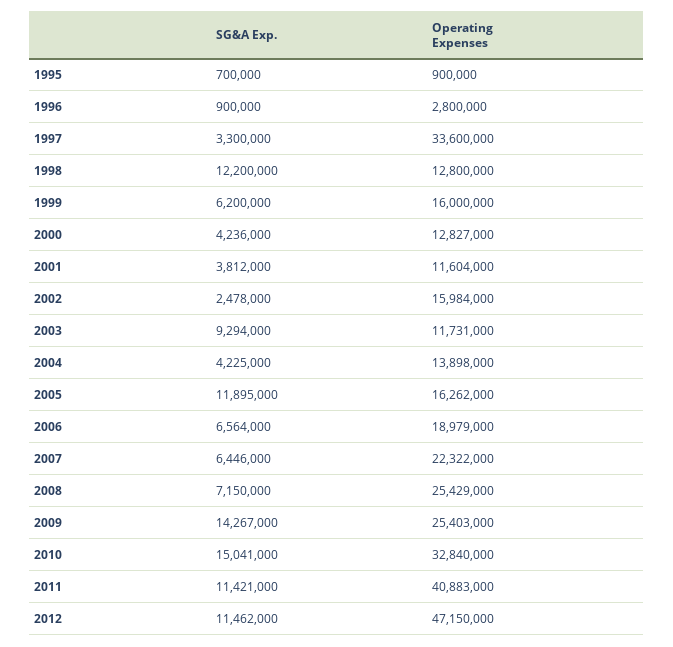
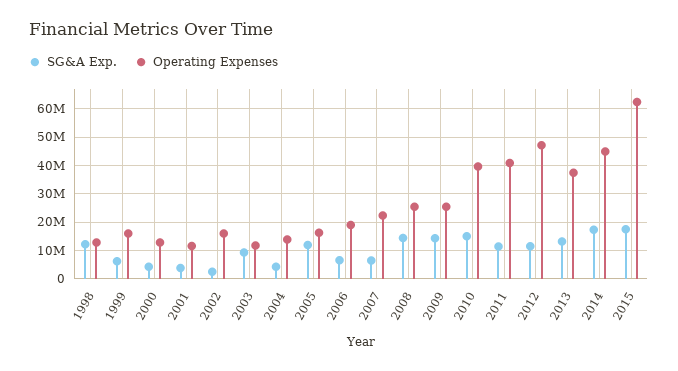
SG&A Exp., 1995: 700000 -> none
Operating Expenses, 1995: 900000 -> none
SG&A Exp., 1996: 900000 -> none
Operating Expenses, 1996: 2800000 -> none
SG&A Exp., 1997: 3300000 -> none
Operating Expenses, 1997: 33600000 -> none
SG&A Exp., 2008: 7150000 -> 15000000
Operating Expenses, 2010: 32840000 -> 40000000
SG&A Exp., 2013: none -> 12500000
Operating Expenses, 2013: none -> 37500000
SG&A Exp., 2014: none -> 17500000
Operating Expenses, 2014: none -> 45000000
SG&A Exp., 2015: none -> 17500000
Operating Expenses, 2015: none -> 62500000

